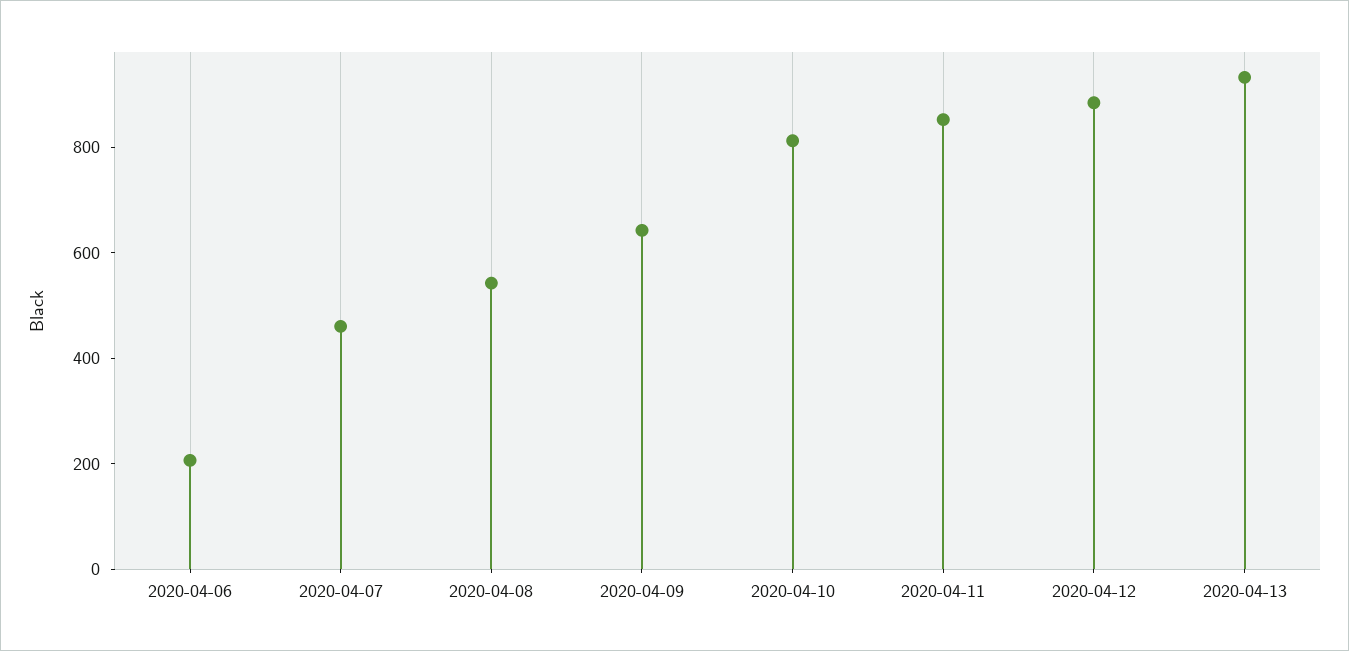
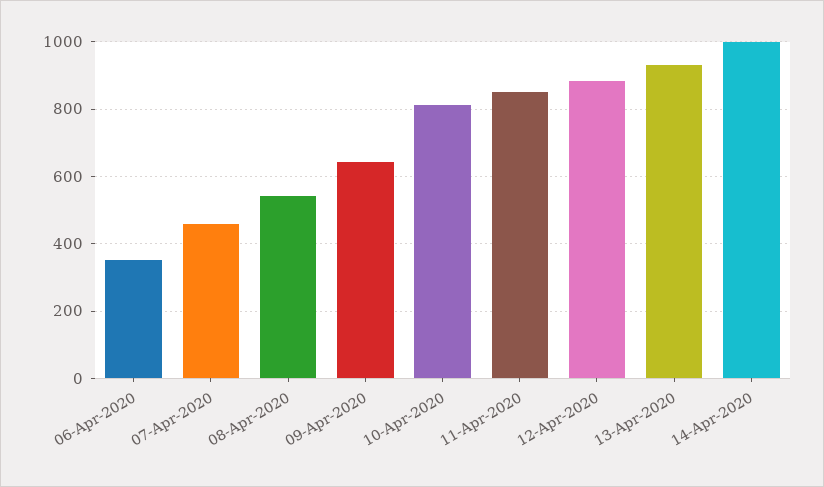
2020-04-06: 200 -> 360
14-Apr-2020: none -> 1000

